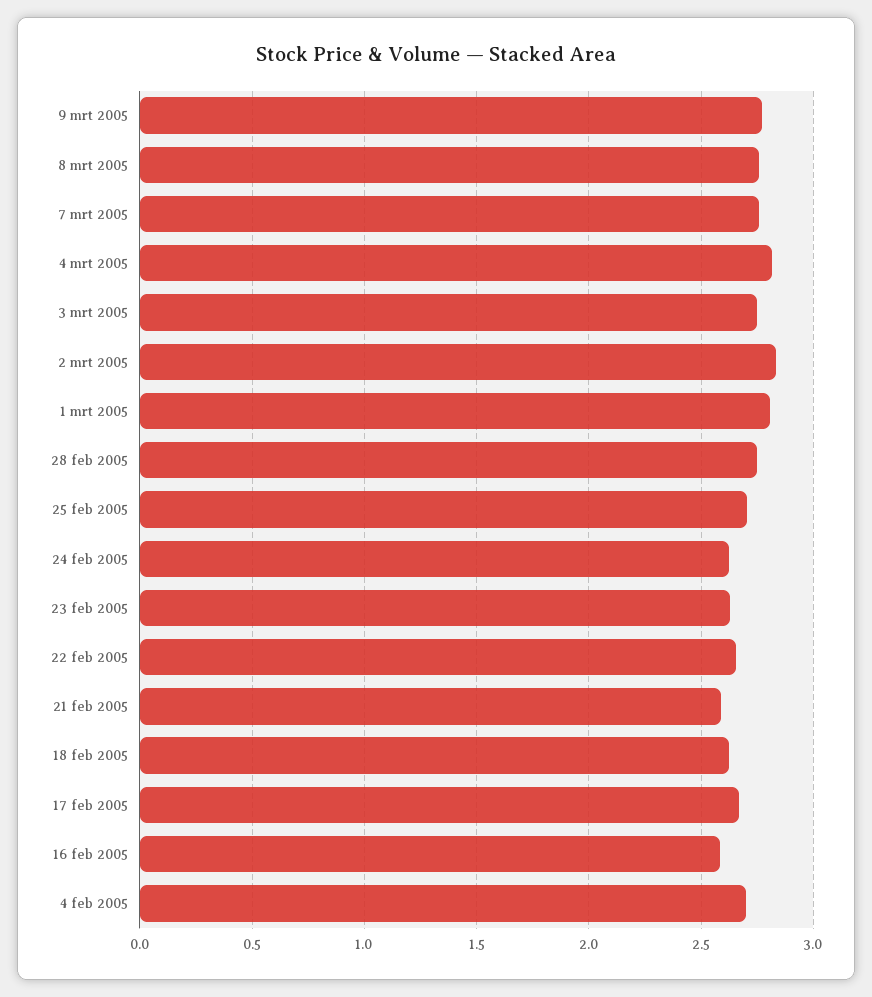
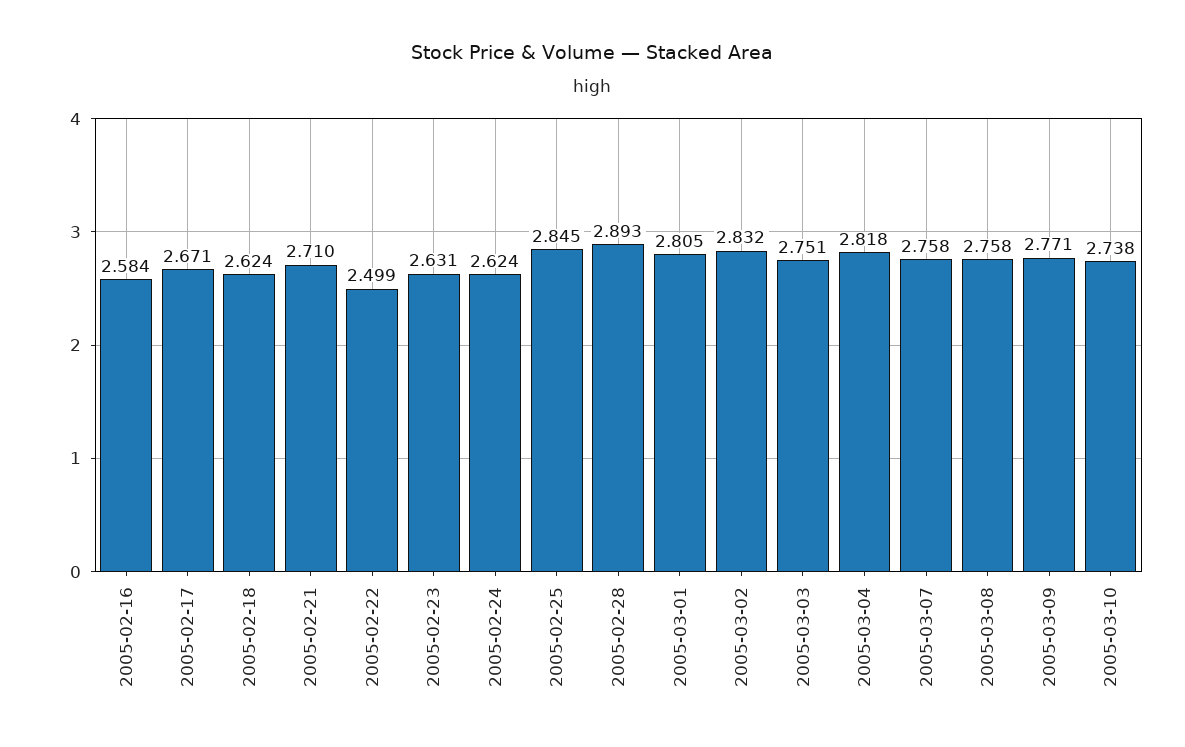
28 feb 2005: 2.75 -> 2.893
25 feb 2005: 2.7 -> 2.845
22 feb 2005: 2.65 -> 2.499
21 feb 2005: 2.6 -> 2.71
4 feb 2005: 2.7 -> none
2005-03-10: none -> 2.738

